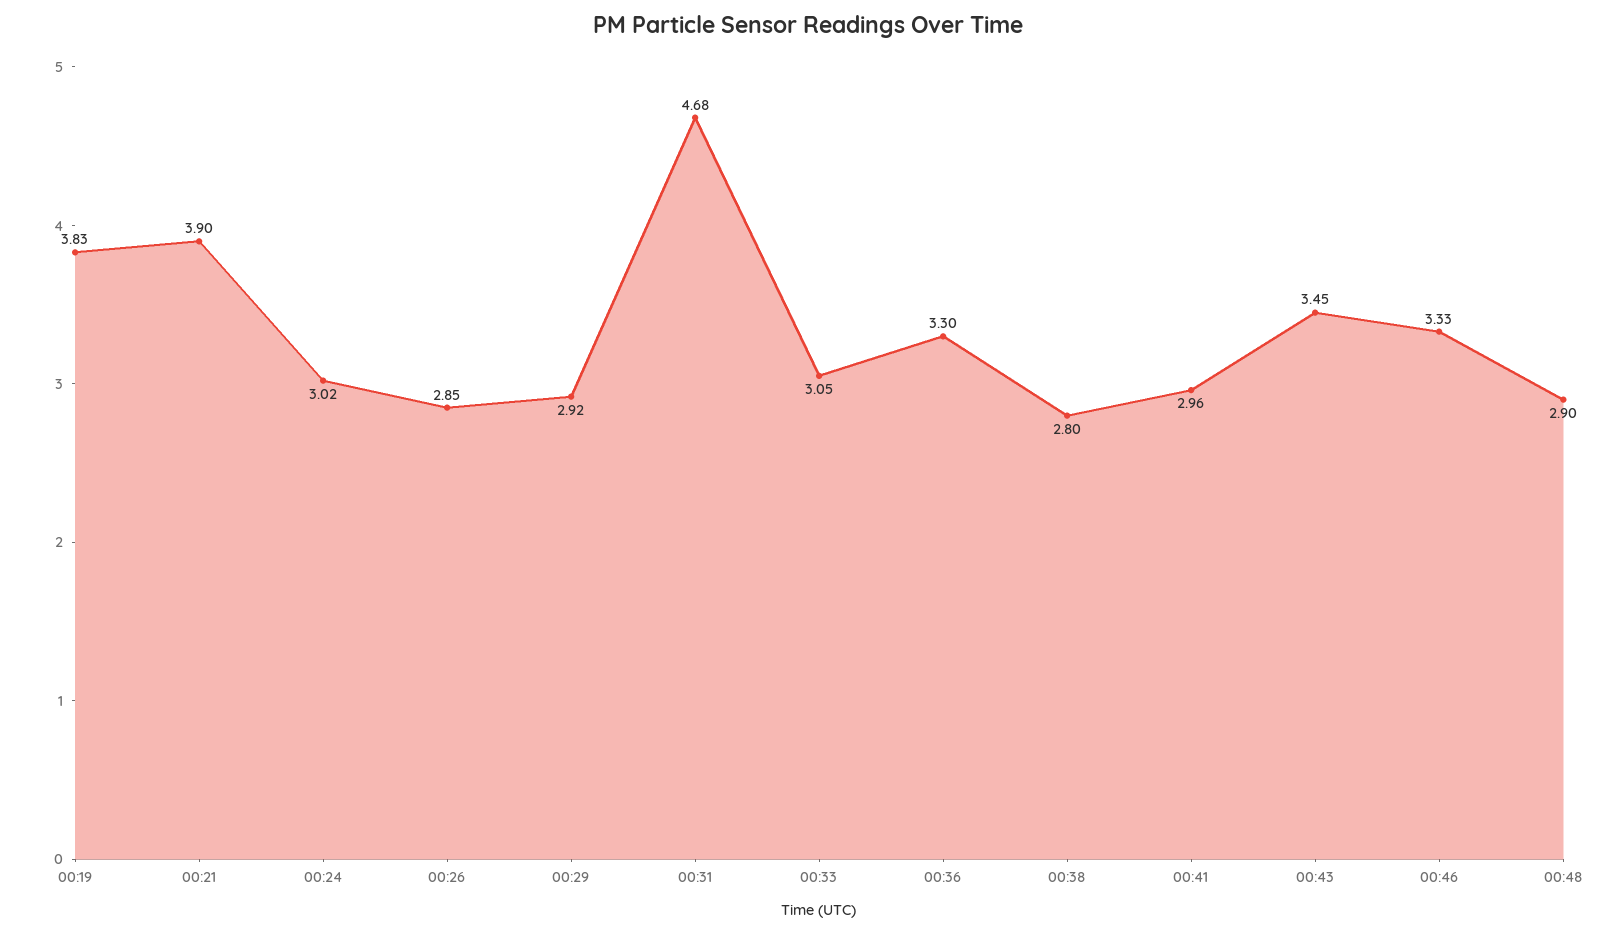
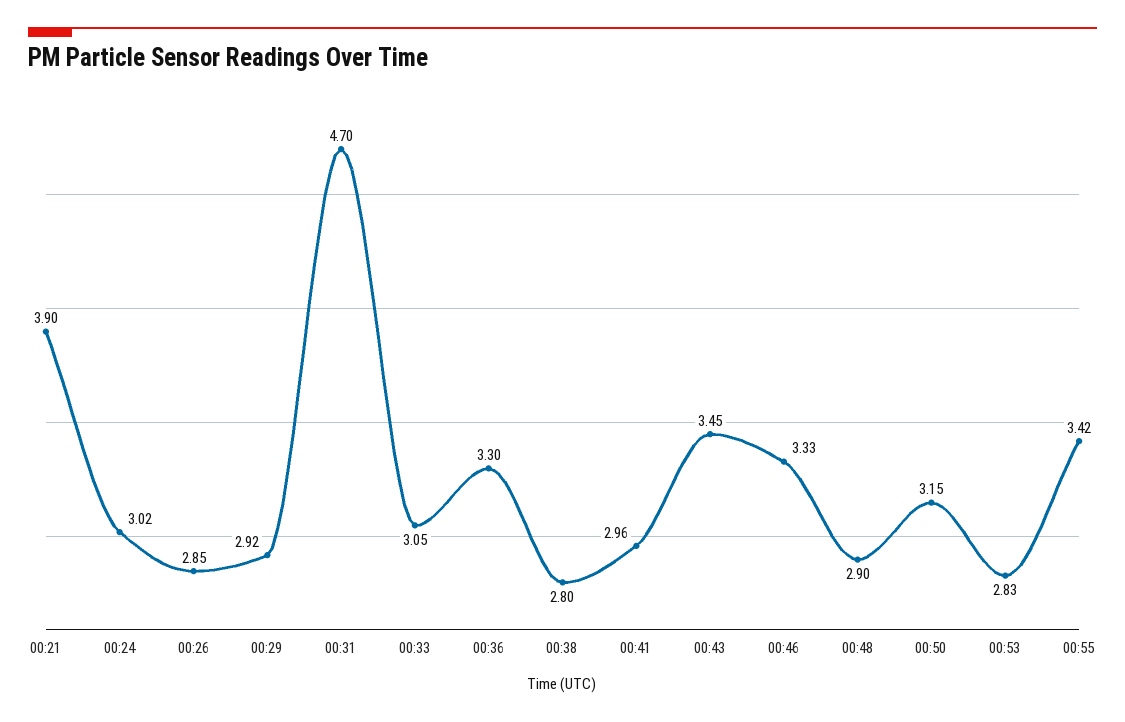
00:19: 3.83 -> none
00:31: 4.68 -> 4.7
00:50: none -> 3.15
00:53: none -> 2.83
00:55: none -> 3.42

